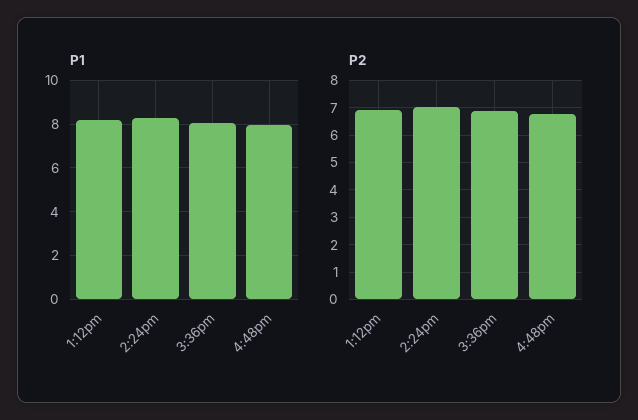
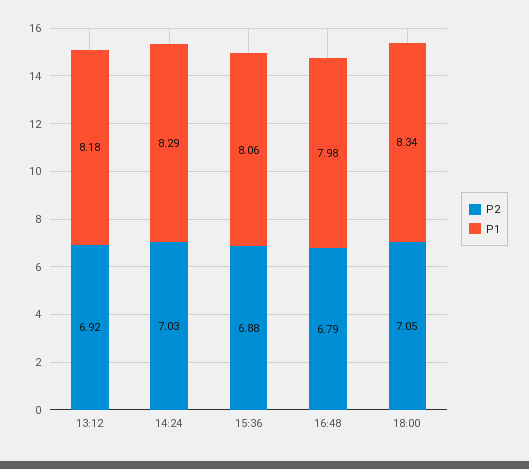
P2, 18:00: none -> 7.05
P1, 18:00: none -> 8.34

